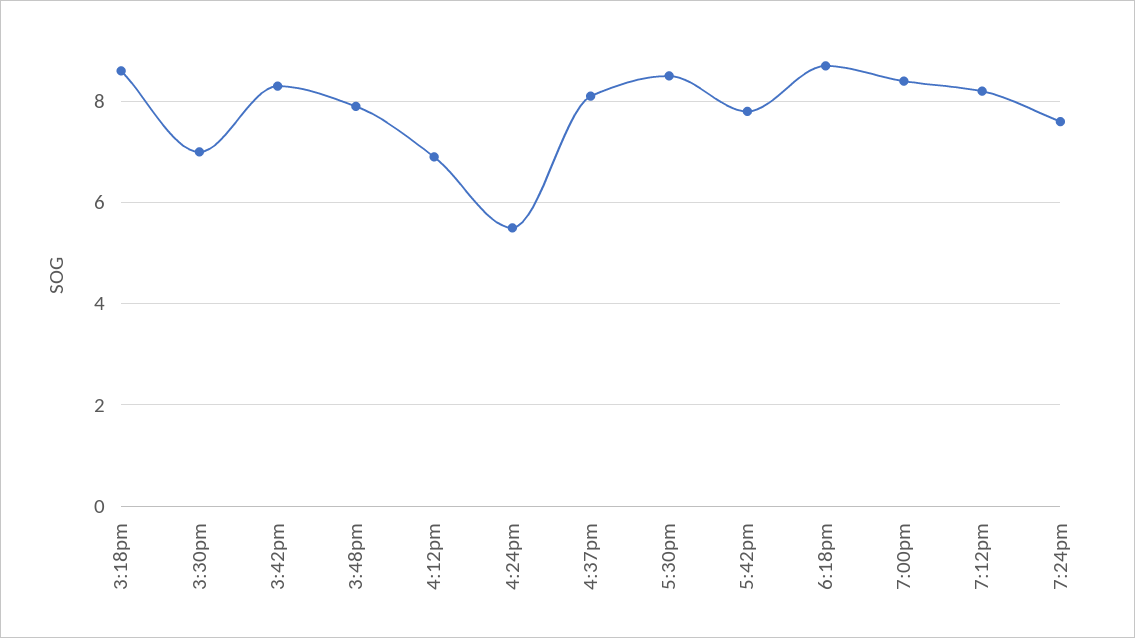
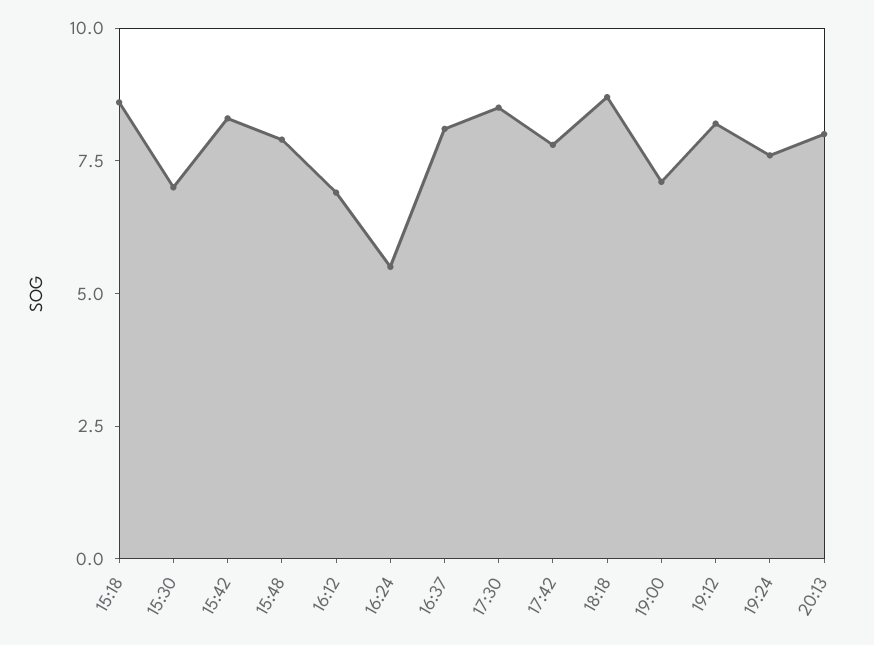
7:00pm: 8.5 -> 7
20:13: none -> 8

